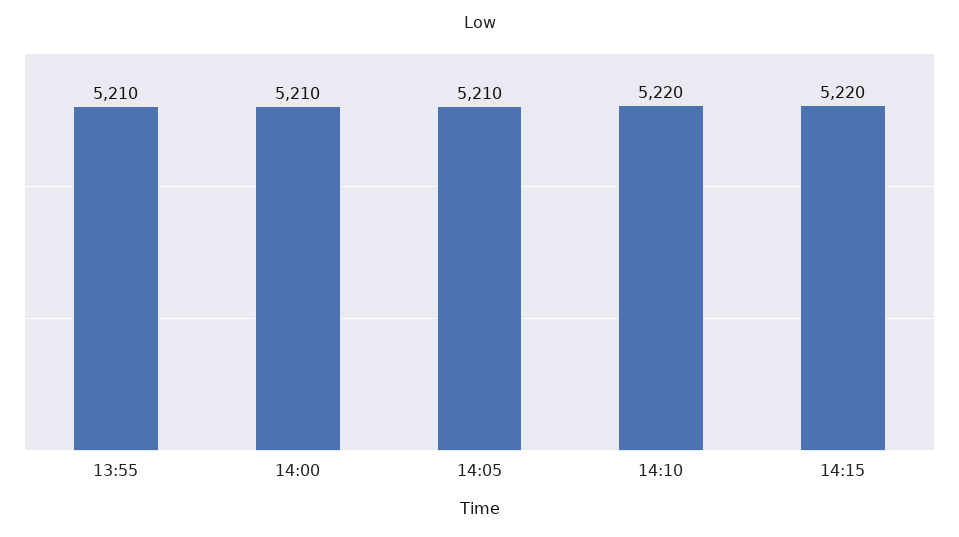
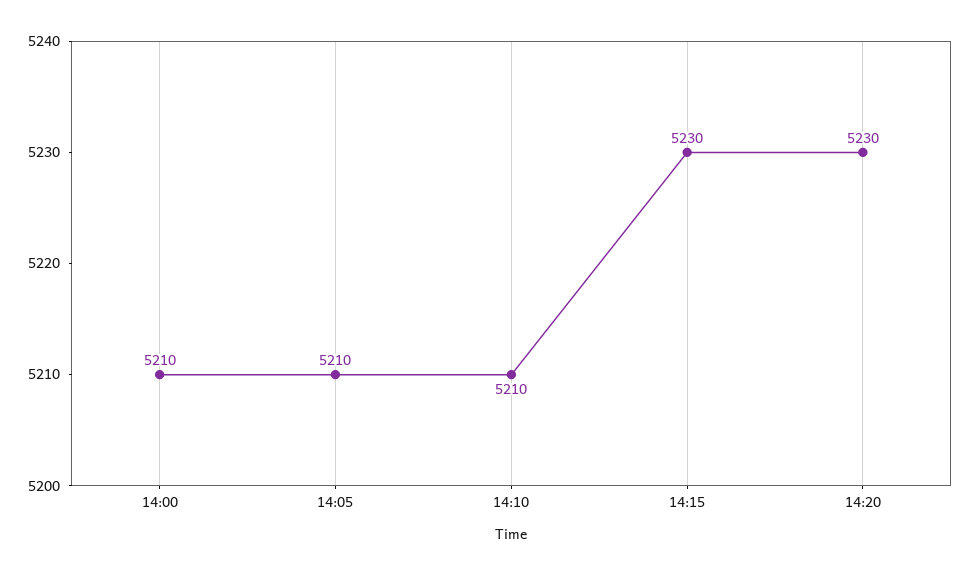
13:55: 5210 -> none
14:10: 5220 -> 5210
14:15: 5220 -> 5230
14:20: none -> 5230

